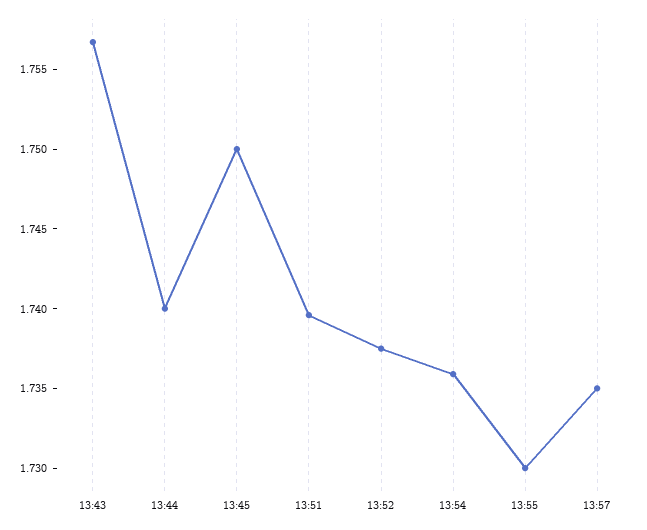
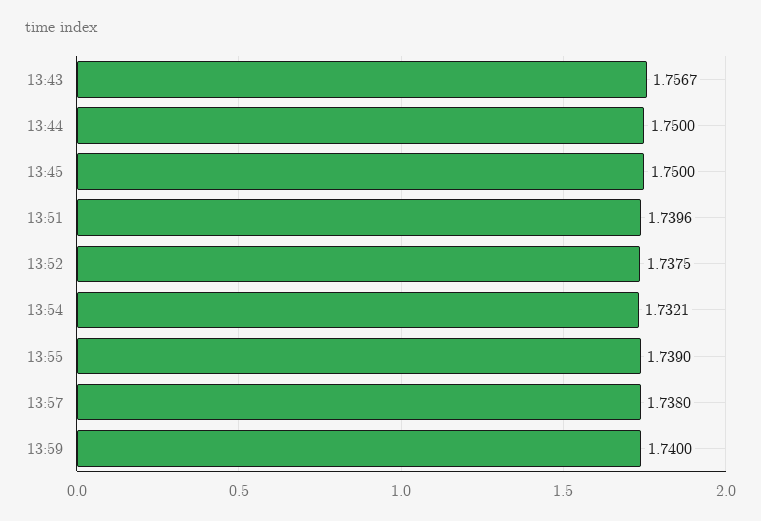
13:44: 1.74 -> 1.75
13:54: 1.736 -> 1.7321
13:55: 1.73 -> 1.739
13:57: 1.735 -> 1.738
13:59: none -> 1.74

